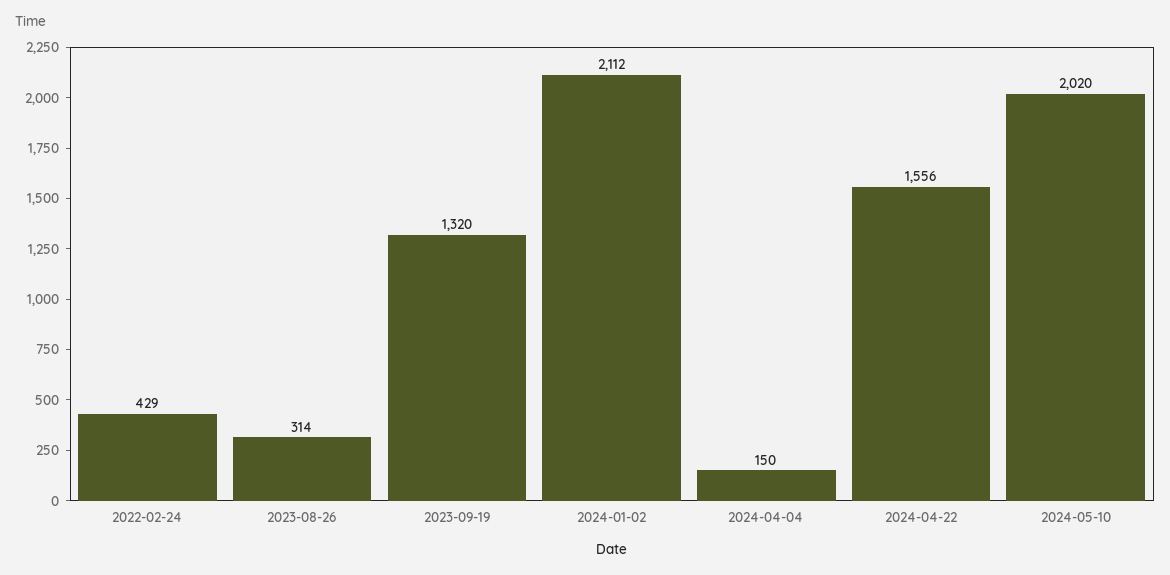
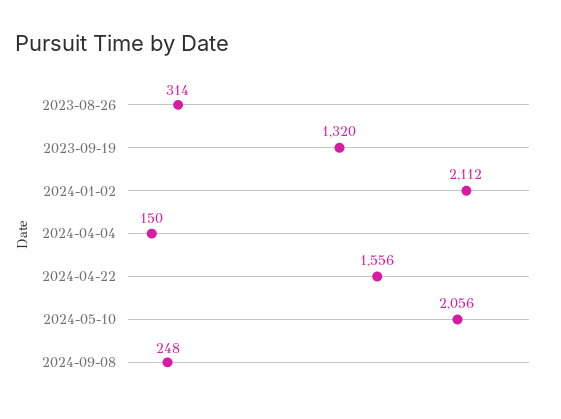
2022-02-24: 429 -> none
2024-05-10: 2020 -> 2056
2024-09-08: none -> 248

